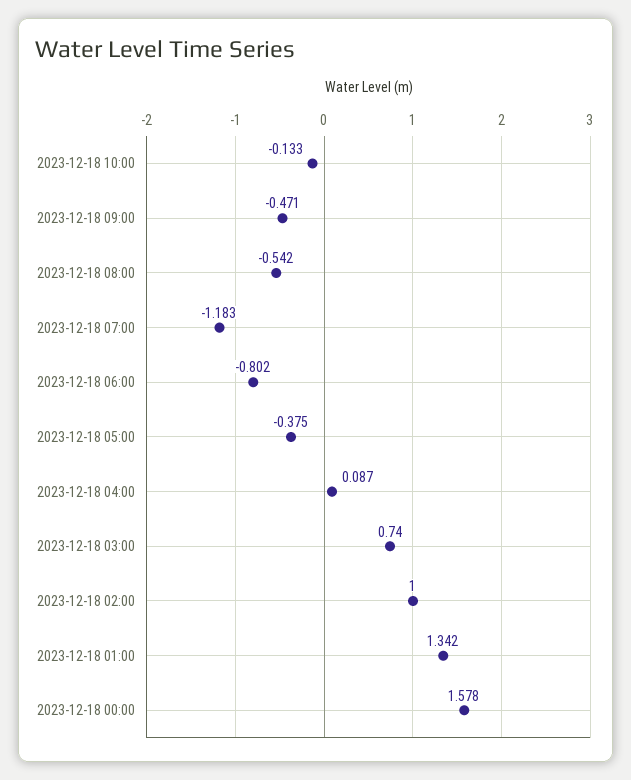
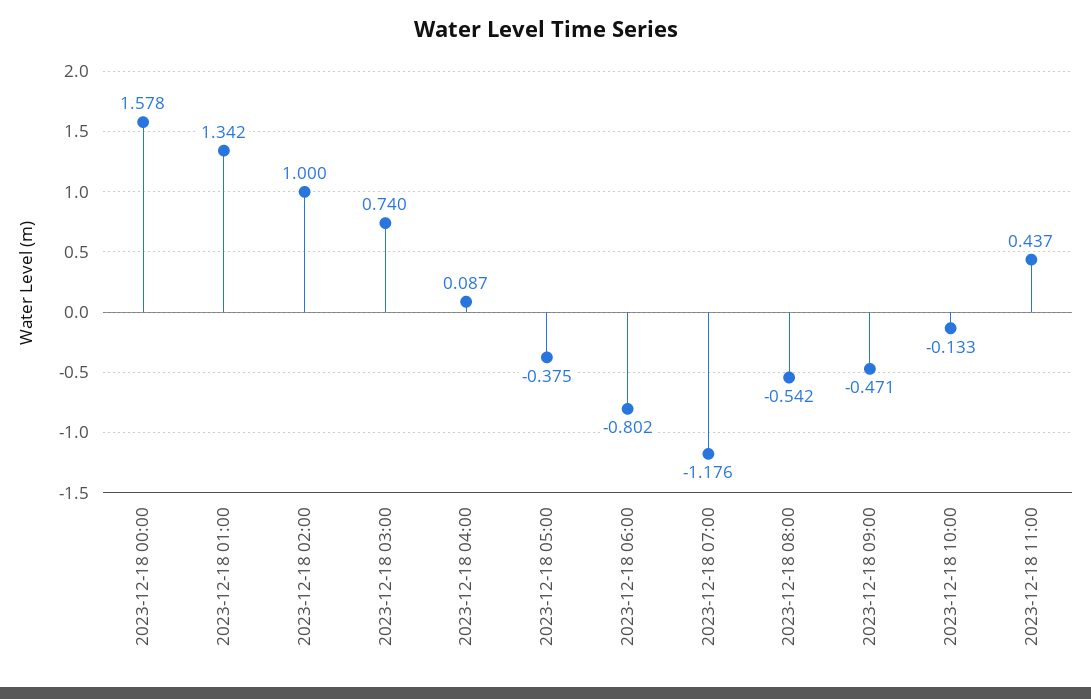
2023-12-18 07:00: -1.183 -> -1.176
2023-12-18 11:00: none -> 0.437

